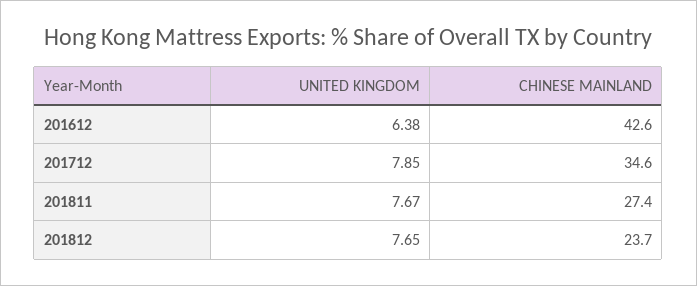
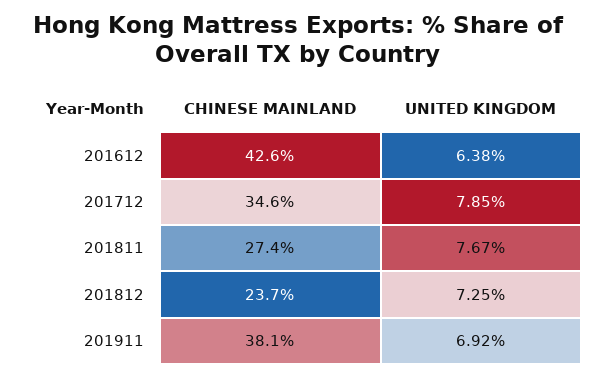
UNITED KINGDOM, 201812: 7.65 -> 7.25
CHINESE MAINLAND, 201911: none -> 38.1
UNITED KINGDOM, 201911: none -> 6.92

